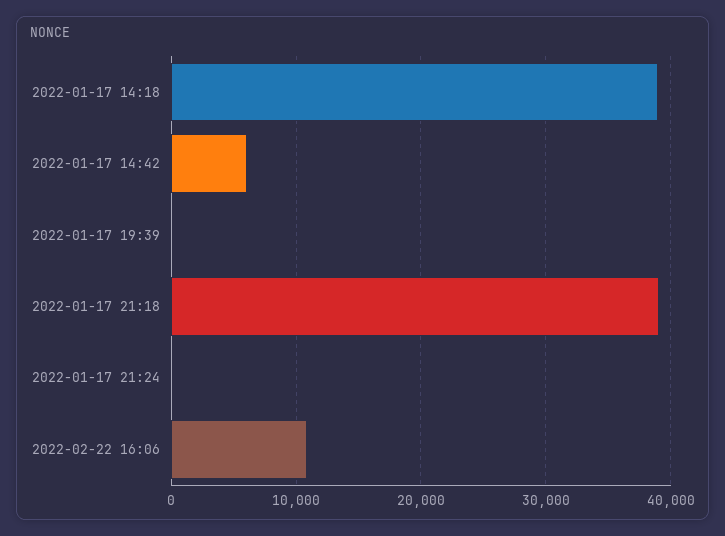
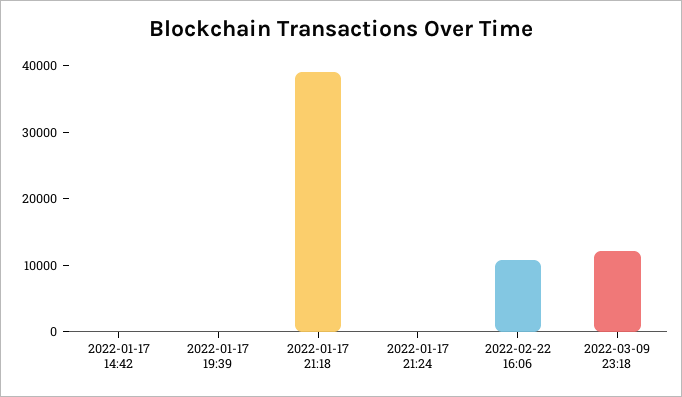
2022-01-17 14:18: 39000 -> none
2022-01-17 14:42: 6000 -> 0
2022-03-09 23:18: none -> 12000

